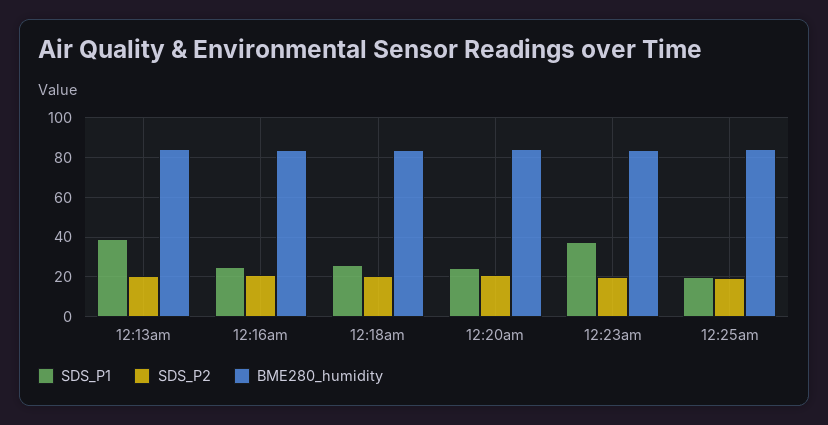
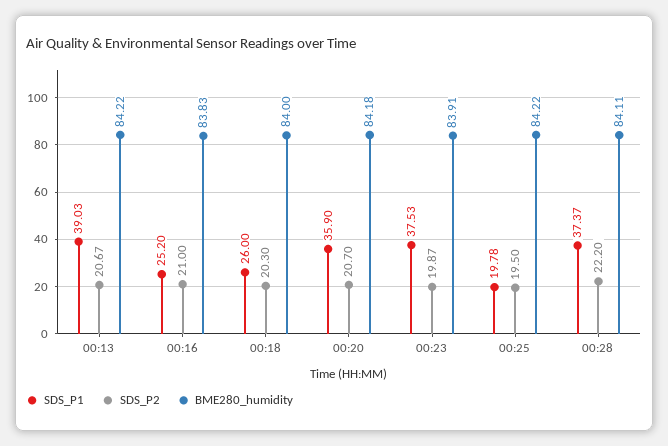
SDS_P1, 12:20am: 25 -> 35.9
SDS_P1, 00:28: none -> 37.37
SDS_P2, 00:28: none -> 22.2
BME280_humidity, 00:28: none -> 84.11

